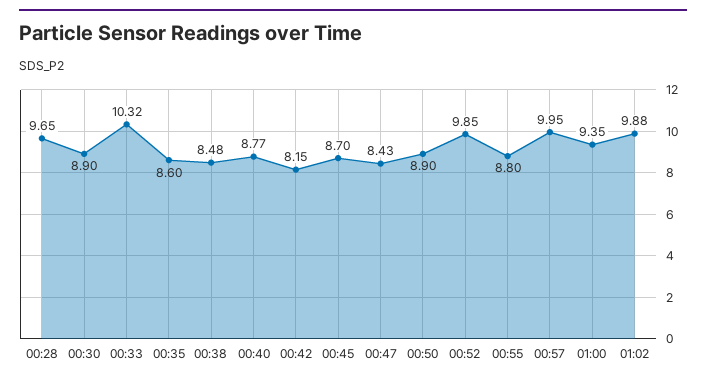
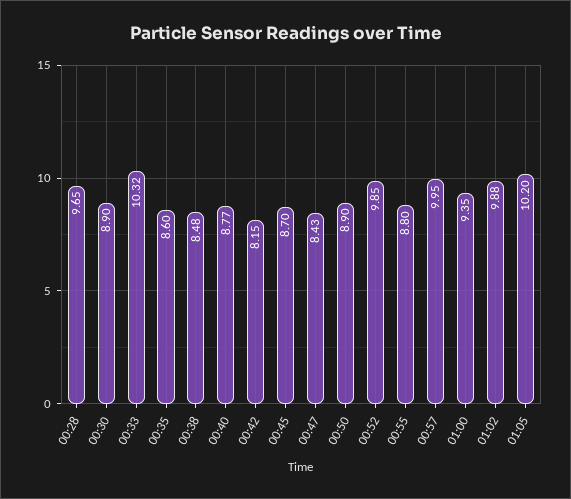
01:05: none -> 10.2

